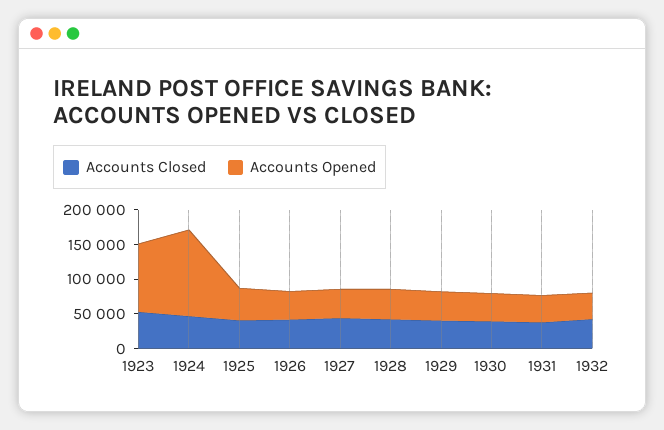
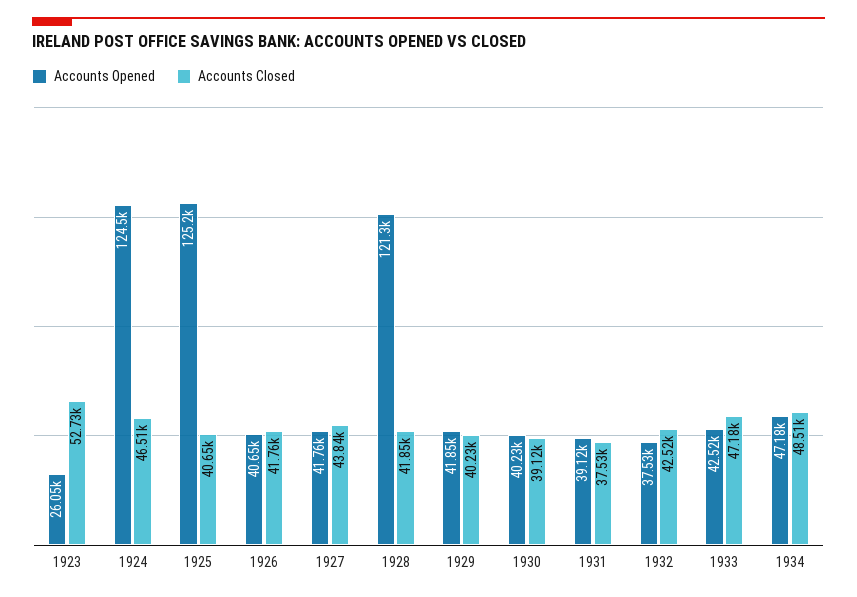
Accounts Opened, 1923: 100000 -> 26050
Accounts Opened, 1925: 50000 -> 125200
Accounts Opened, 1928: 50000 -> 121300
Accounts Opened, 1933: none -> 42520
Accounts Closed, 1933: none -> 47180
Accounts Opened, 1934: none -> 47180
Accounts Closed, 1934: none -> 48510

